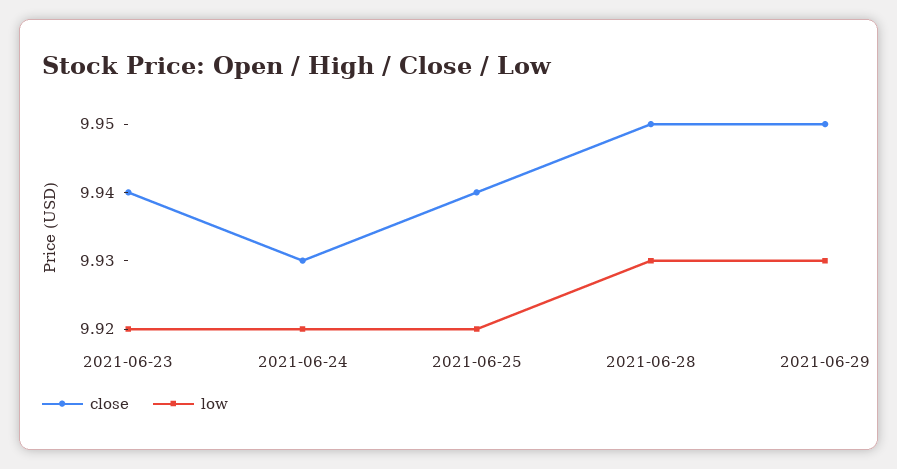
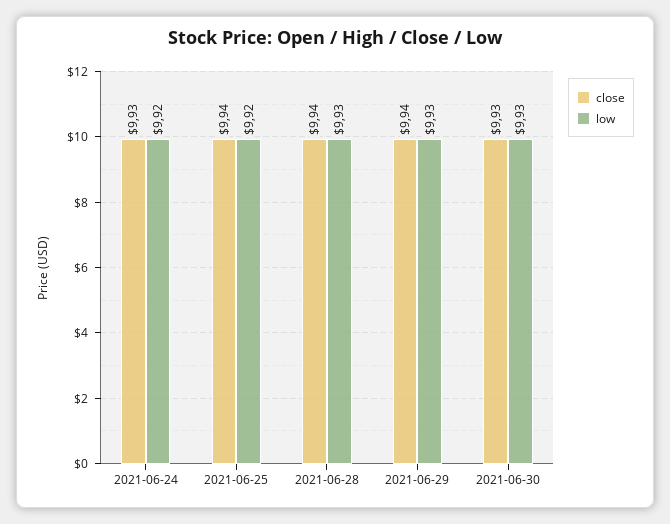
close, 2021-06-23: 9.94 -> none
low, 2021-06-23: 9.92 -> none
close, 2021-06-28: 9.95 -> 9.94
close, 2021-06-29: 9.95 -> 9.94
close, 2021-06-30: none -> 9.93
low, 2021-06-30: none -> 9.93

